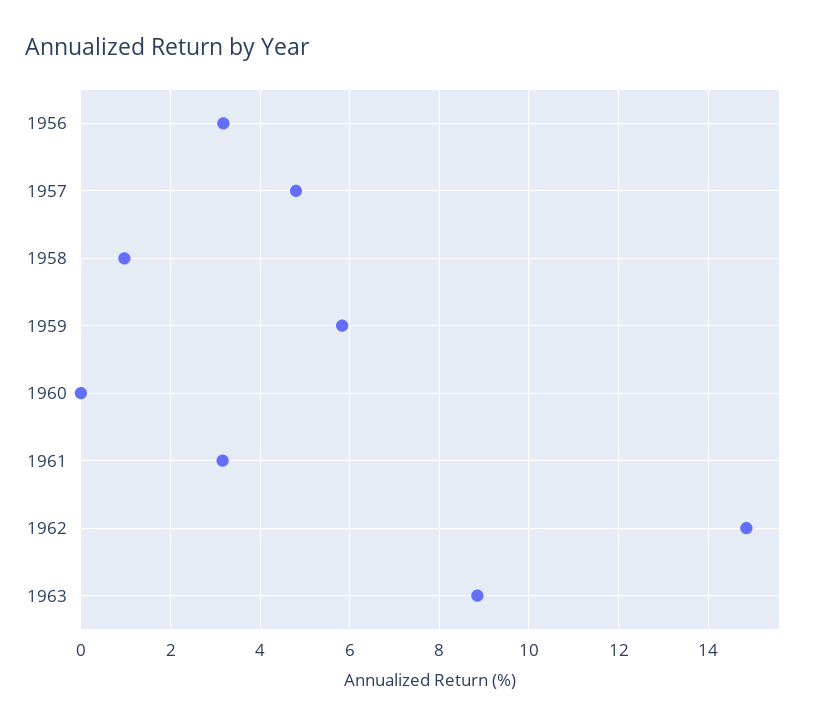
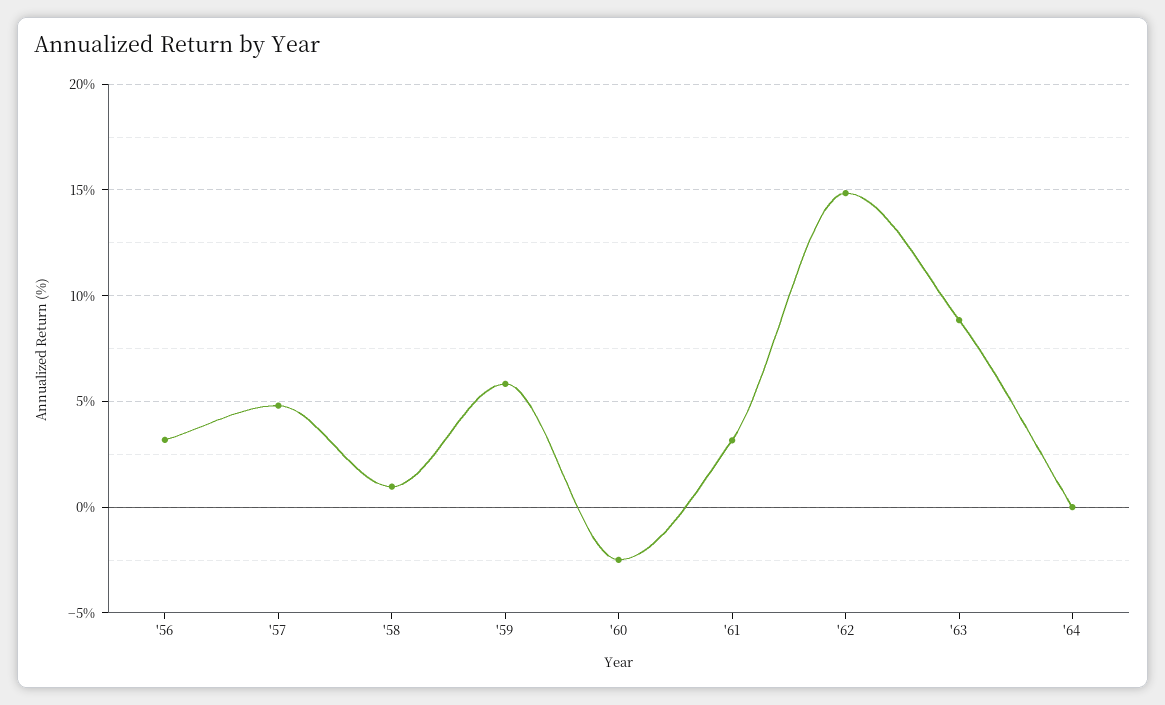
1960: 0 -> -2.5
'64: none -> 0

